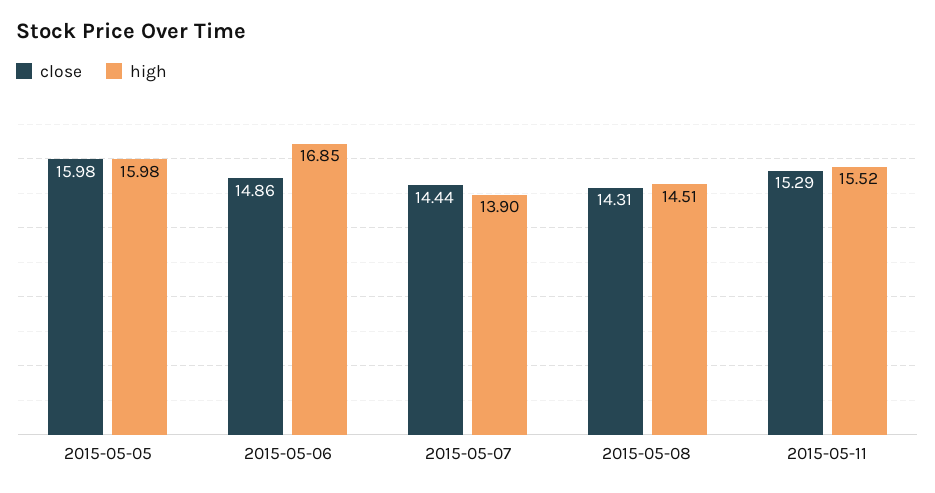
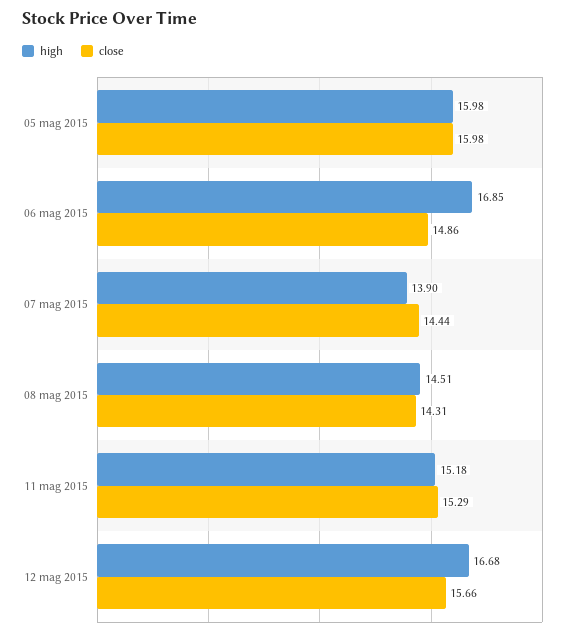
high, 2015-05-11: 15.52 -> 15.18
high, 12 mag 2015: none -> 16.68
close, 12 mag 2015: none -> 15.66

